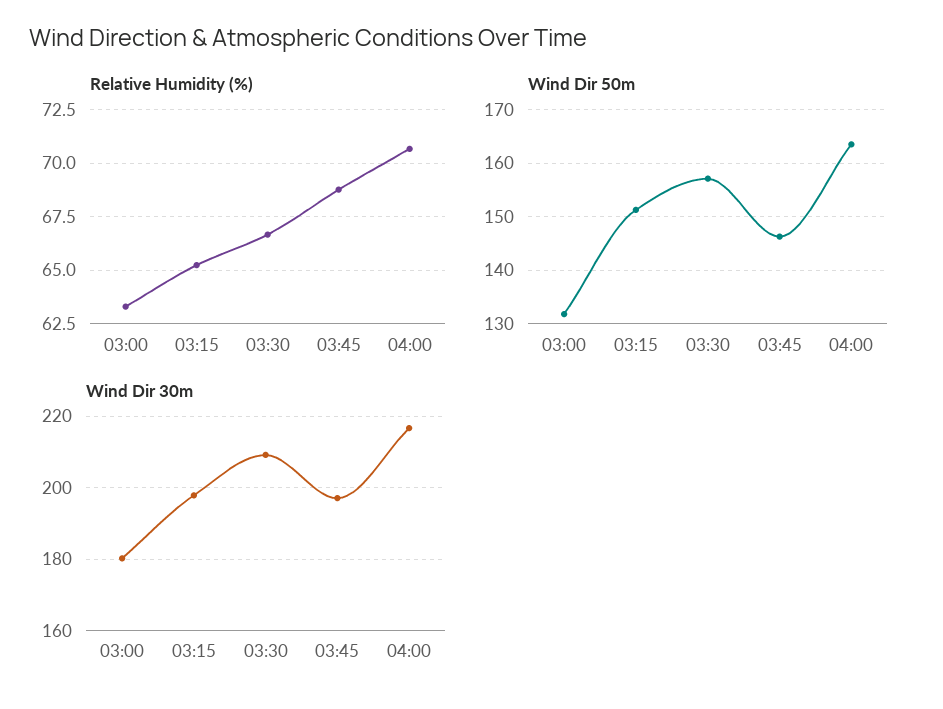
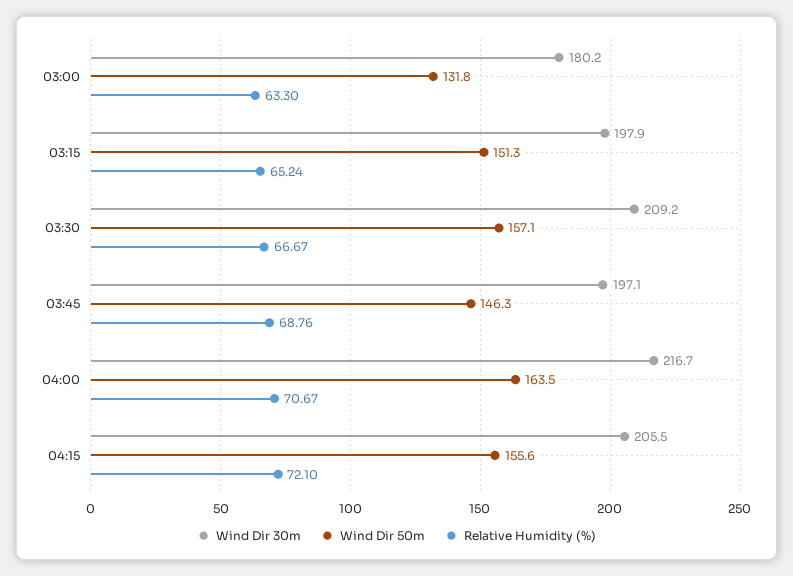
Wind Dir 30m, 04:15: none -> 205.5
Wind Dir 50m, 04:15: none -> 155.6
Relative Humidity (%), 04:15: none -> 72.1

